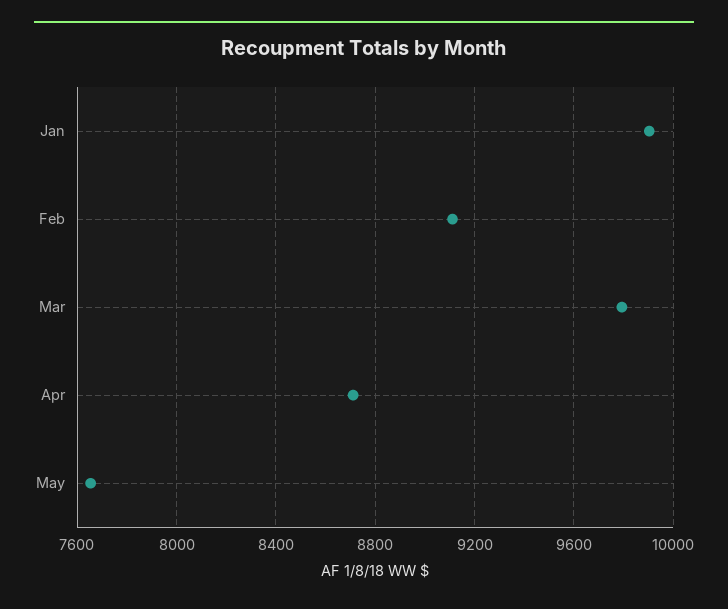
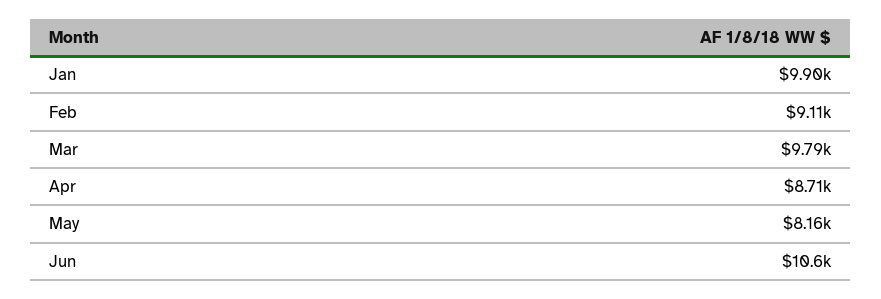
May: 7650 -> 8160
Jun: none -> 10600

